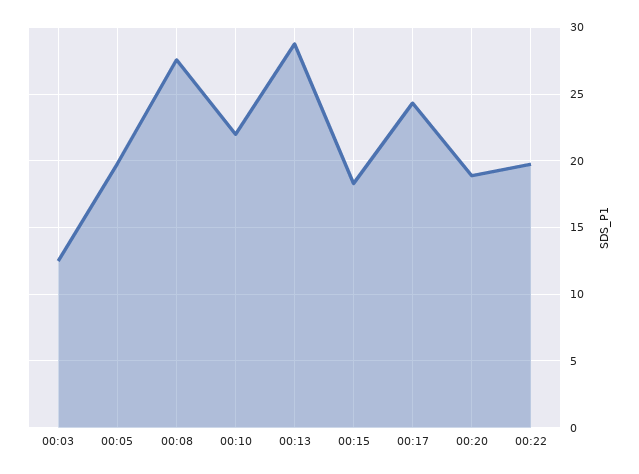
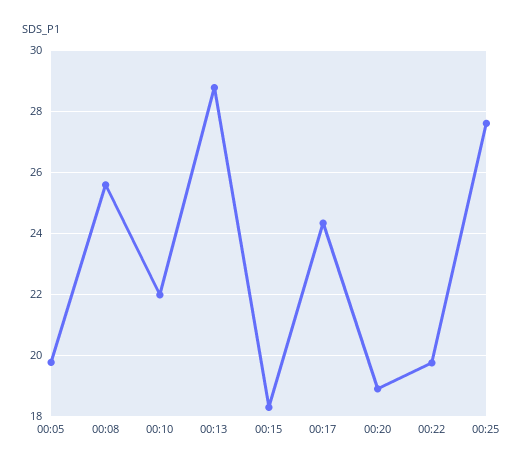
00:03: 12.5 -> none
00:08: 27.5 -> 25.6
00:25: none -> 27.6

